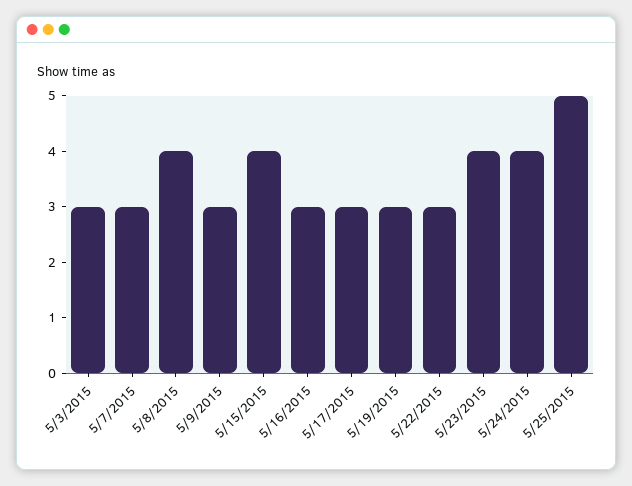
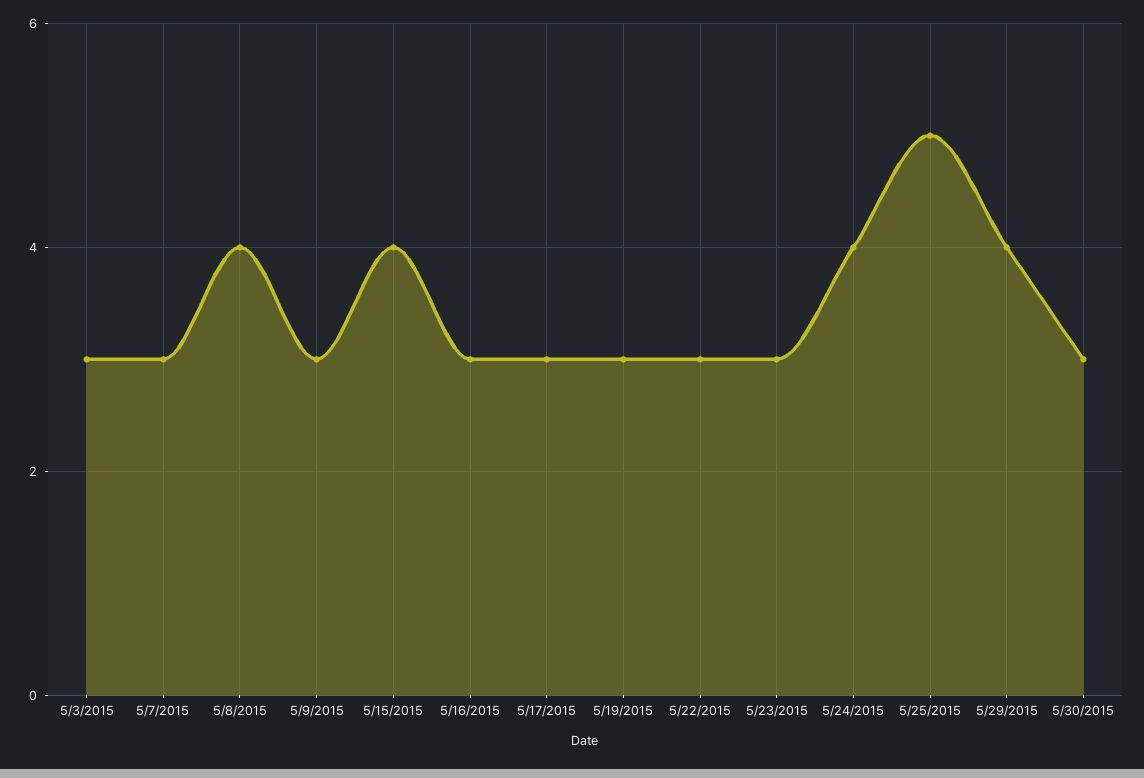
5/23/2015: 4 -> 3
5/29/2015: none -> 4
5/30/2015: none -> 3

